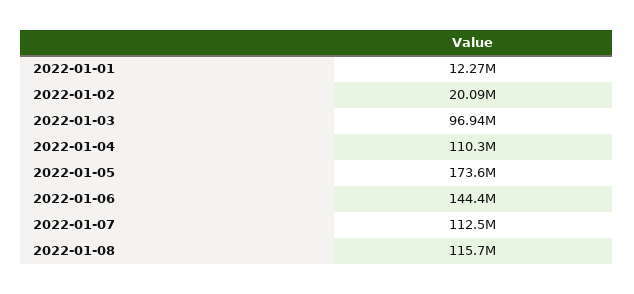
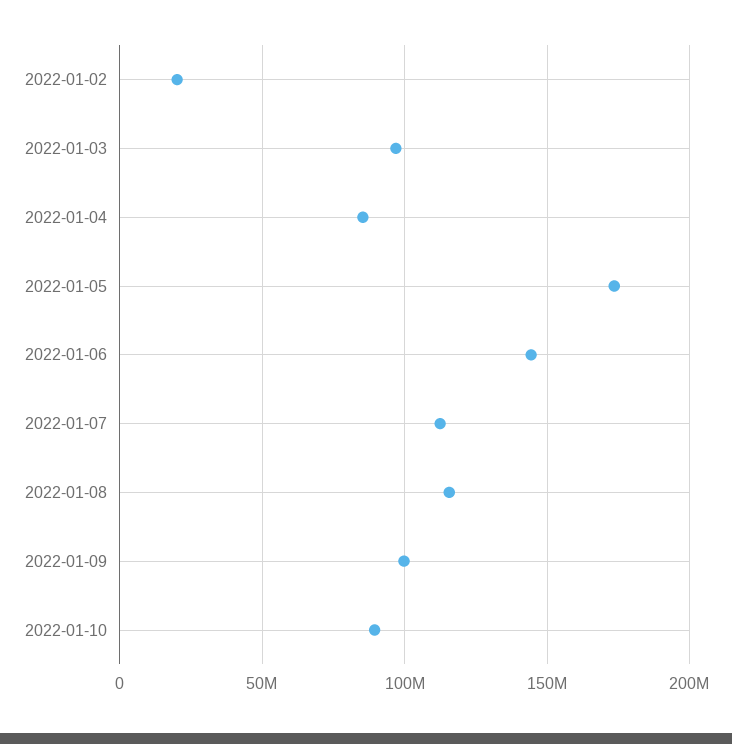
2022-01-01: 12270000 -> none
2022-01-04: 110300000 -> 85000000
2022-01-09: none -> 100000000
2022-01-10: none -> 90000000

